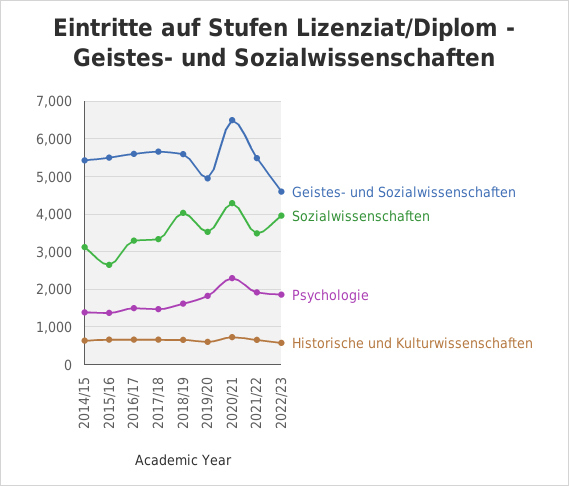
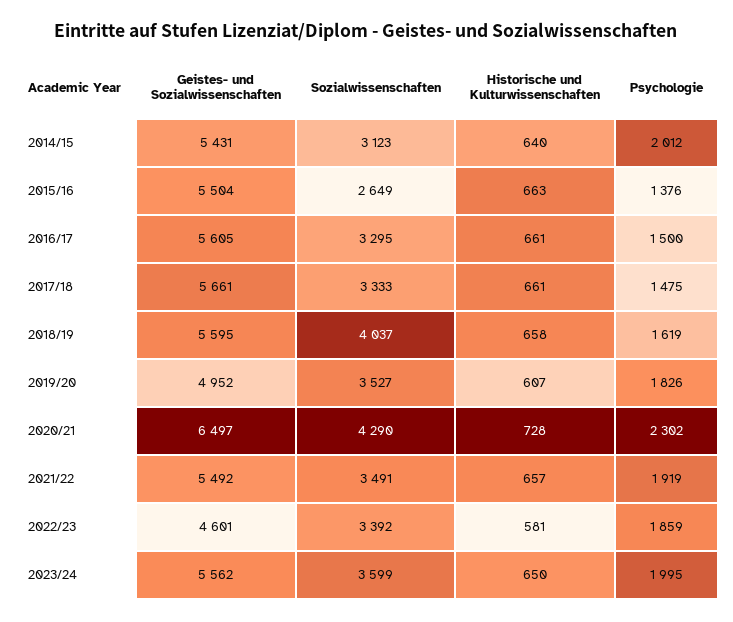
Psychologie, 2014/15: 1400 -> 2012
Sozialwissenschaften, 2022/23: 4000 -> 3392
Geistes- und Sozialwissenschaften, 2023/24: none -> 5562
Sozialwissenschaften, 2023/24: none -> 3599
Historische und Kulturwissenschaften, 2023/24: none -> 650
Psychologie, 2023/24: none -> 1995

